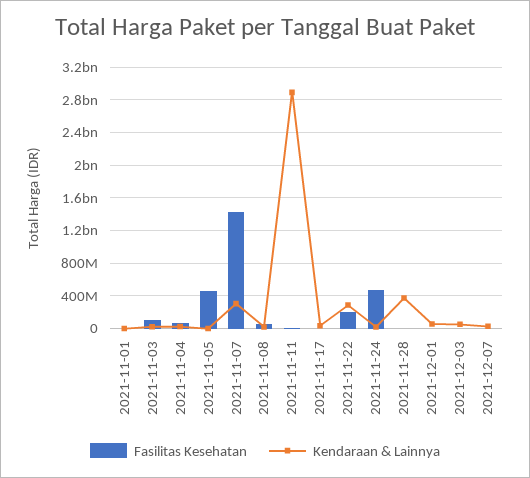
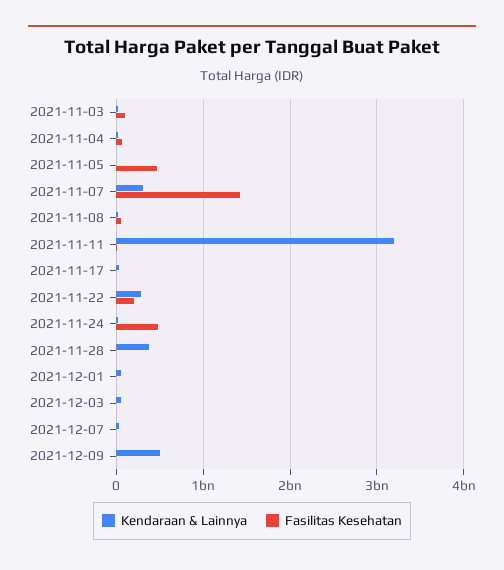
Fasilitas Kesehatan, 2021-11-01: 0 -> none
Kendaraan & Lainnya, 2021-11-01: 0 -> none
Kendaraan & Lainnya, 2021-11-11: 2900000000 -> 3200000000
Kendaraan & Lainnya, 2021-12-09: none -> 500000000
Fasilitas Kesehatan, 2021-12-09: none -> 0

